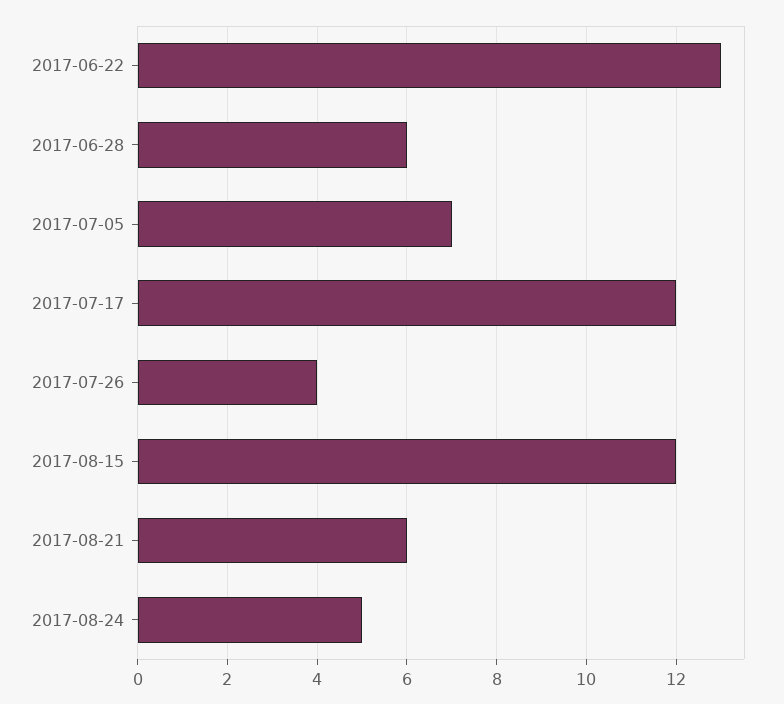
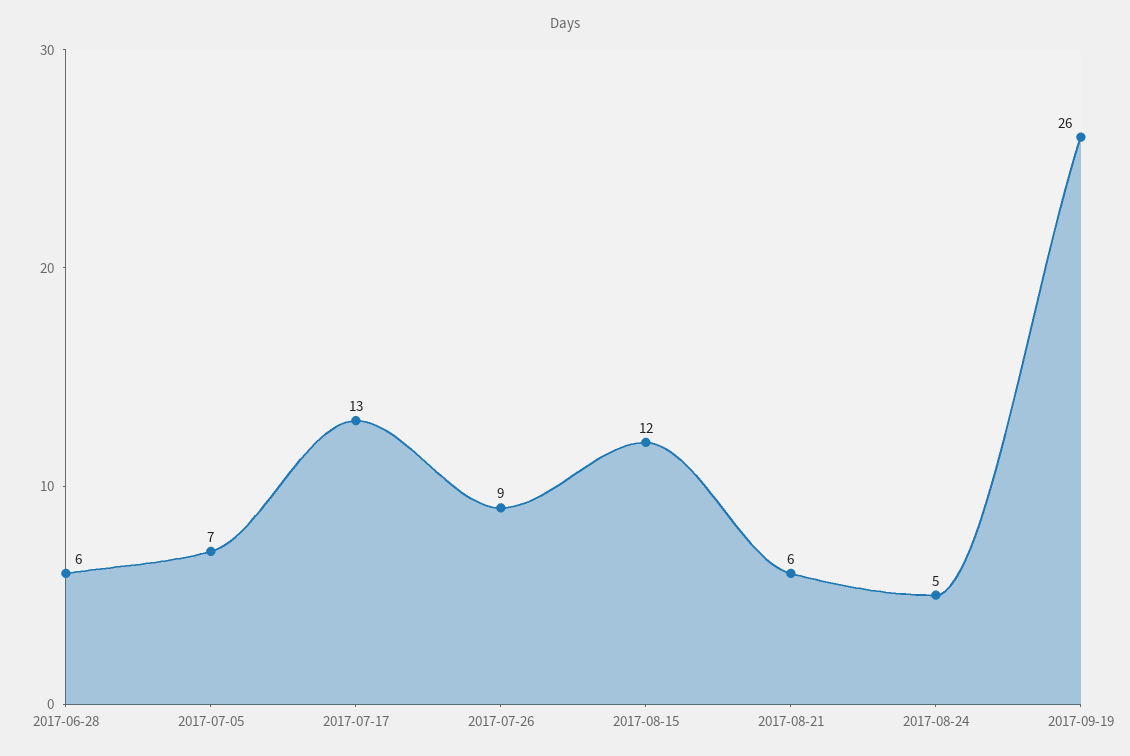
2017-06-22: 13 -> none
2017-07-17: 12 -> 13
2017-07-26: 4 -> 9
2017-09-19: none -> 26

